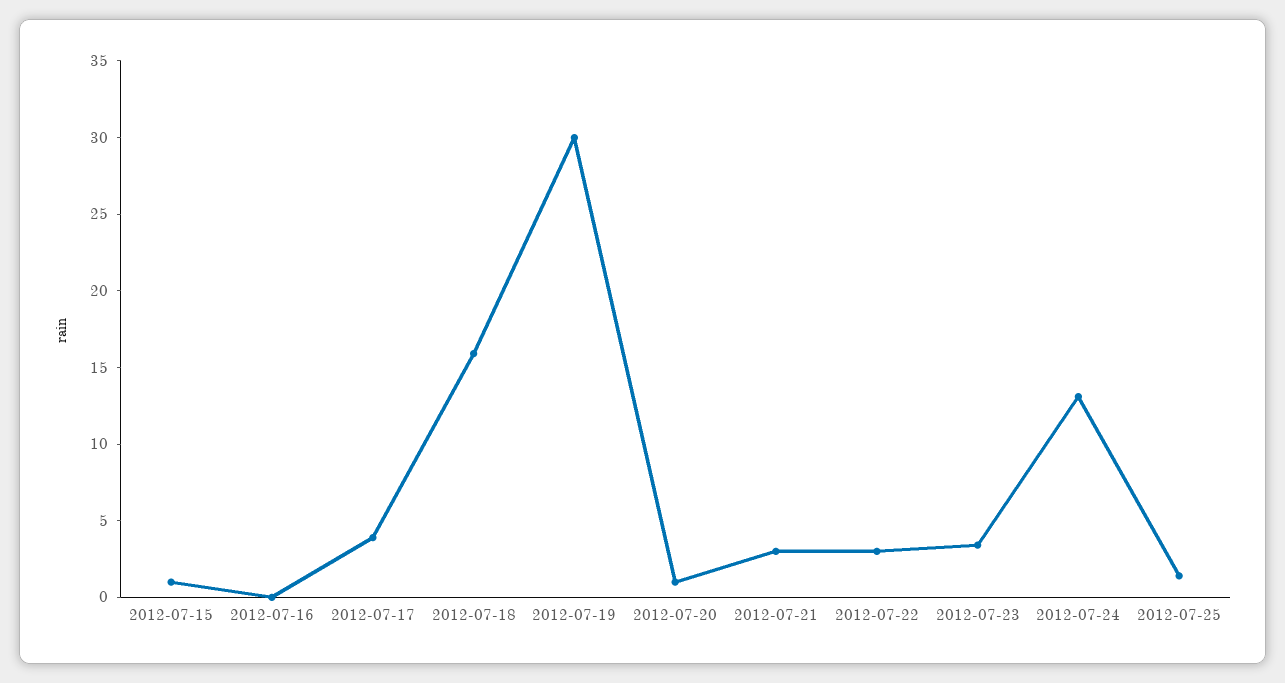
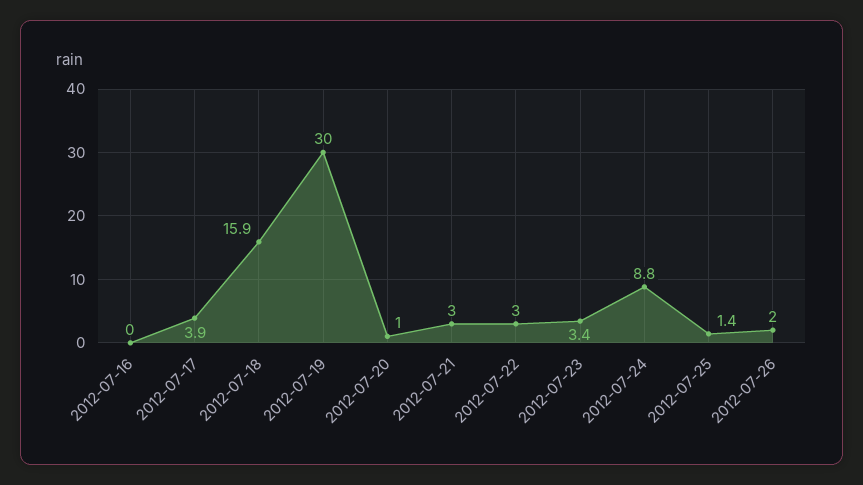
2012-07-15: 1 -> none
2012-07-24: 13 -> 8.8
2012-07-26: none -> 2

